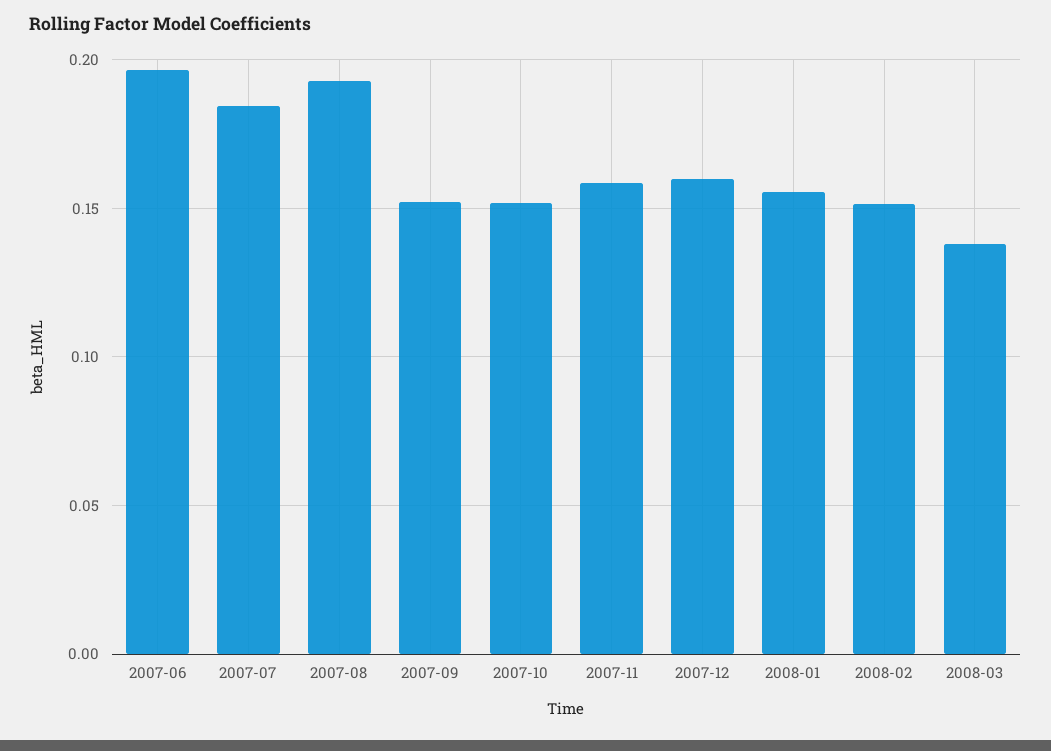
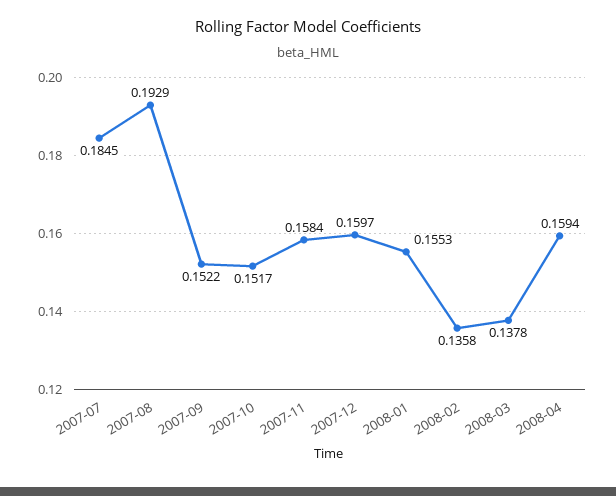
2007-06: 0.195 -> none
2008-02: 0.15 -> 0.1358
2008-04: none -> 0.1594

